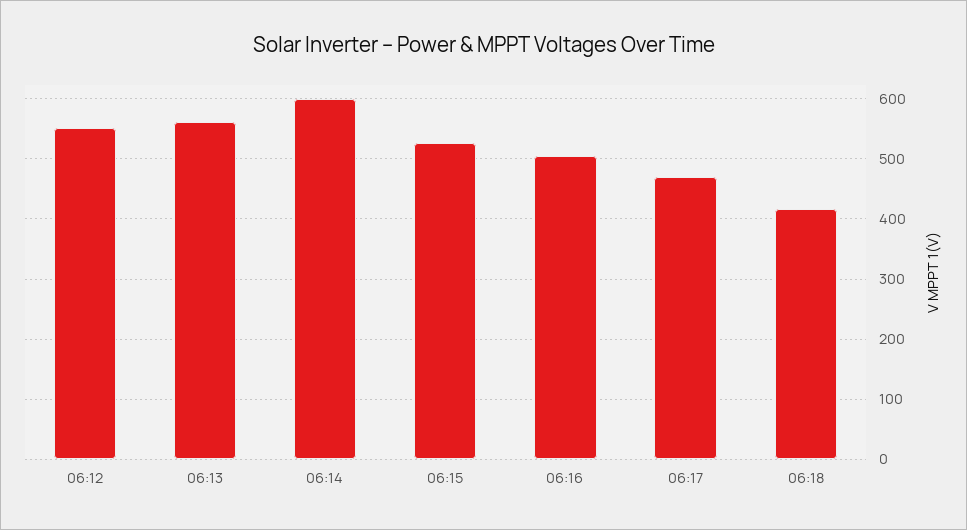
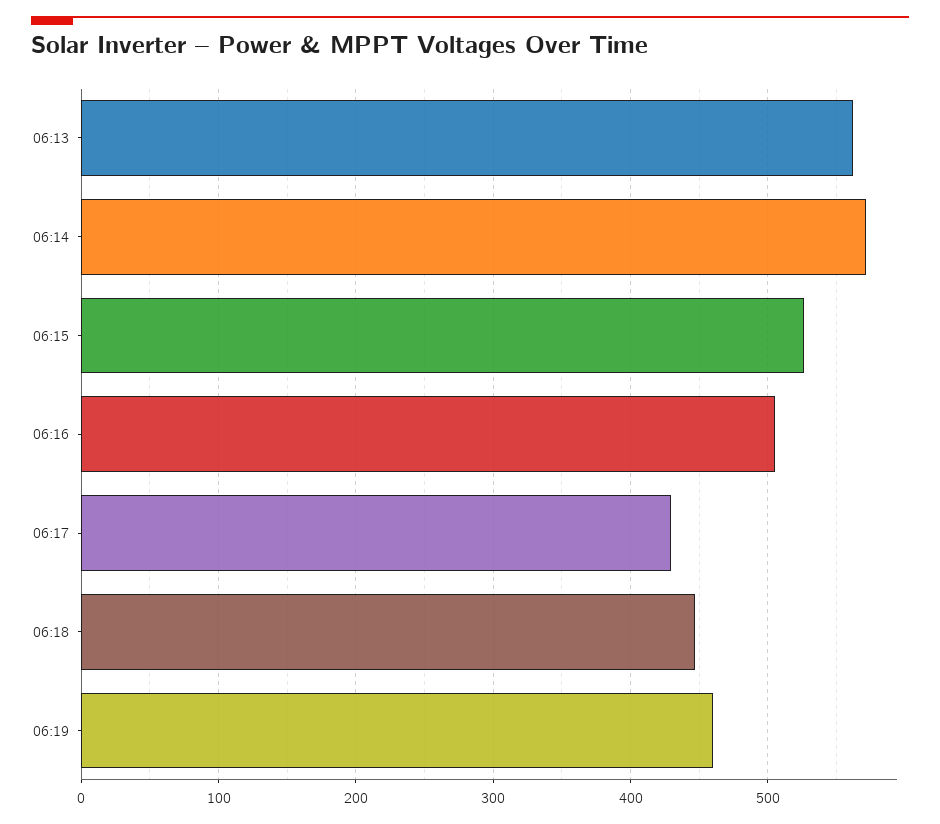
06:12: 550 -> none
06:14: 600 -> 570
06:17: 470 -> 430
06:18: 420 -> 450
06:19: none -> 460

